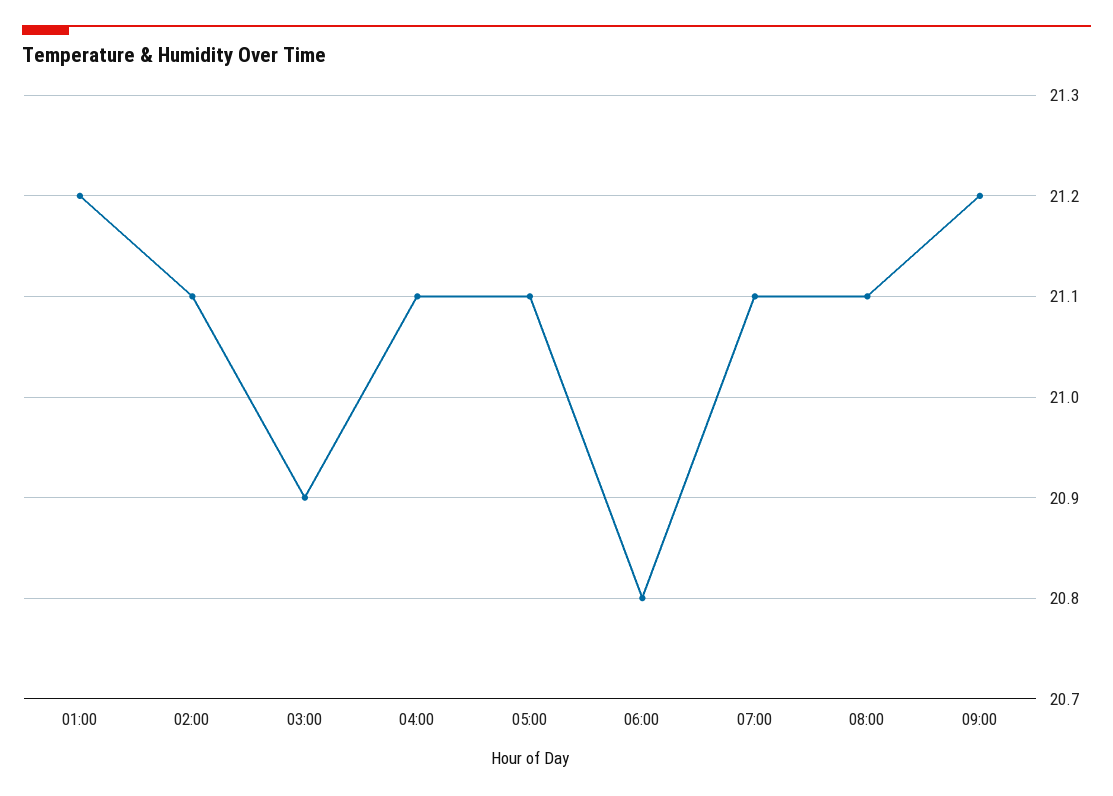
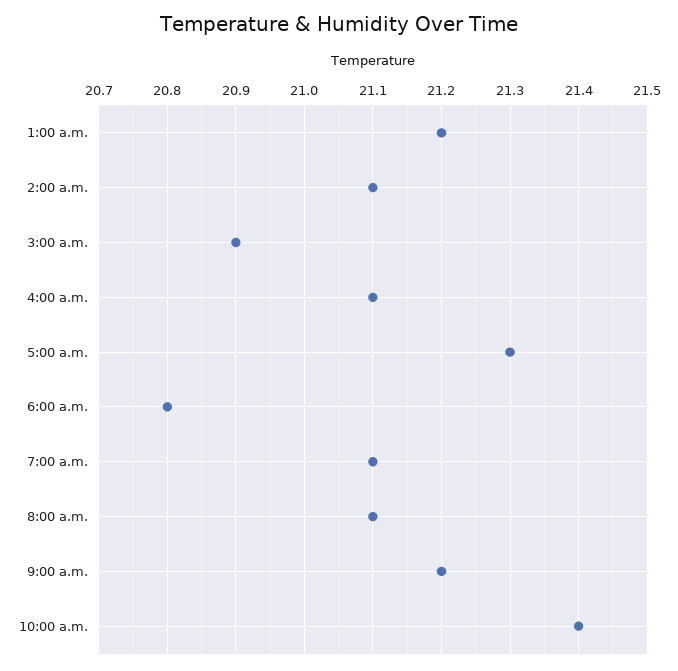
05:00: 21.1 -> 21.3
10:00 a.m.: none -> 21.4

